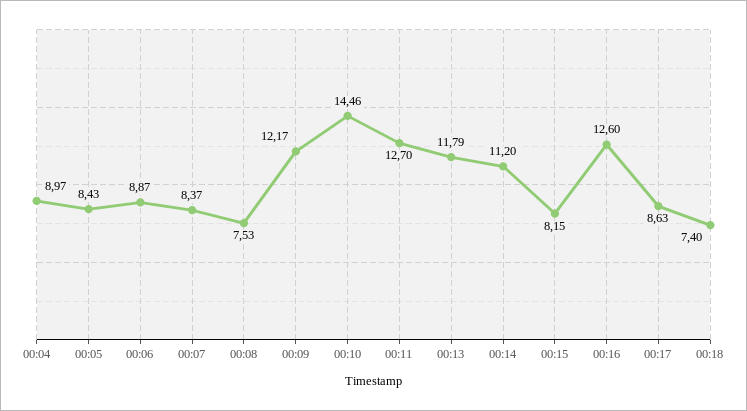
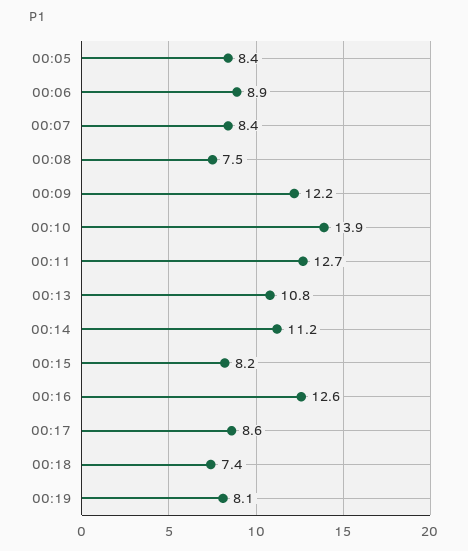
00:04: 8.97 -> none
00:10: 14.46 -> 13.9
00:13: 11.79 -> 10.8
00:19: none -> 8.1

